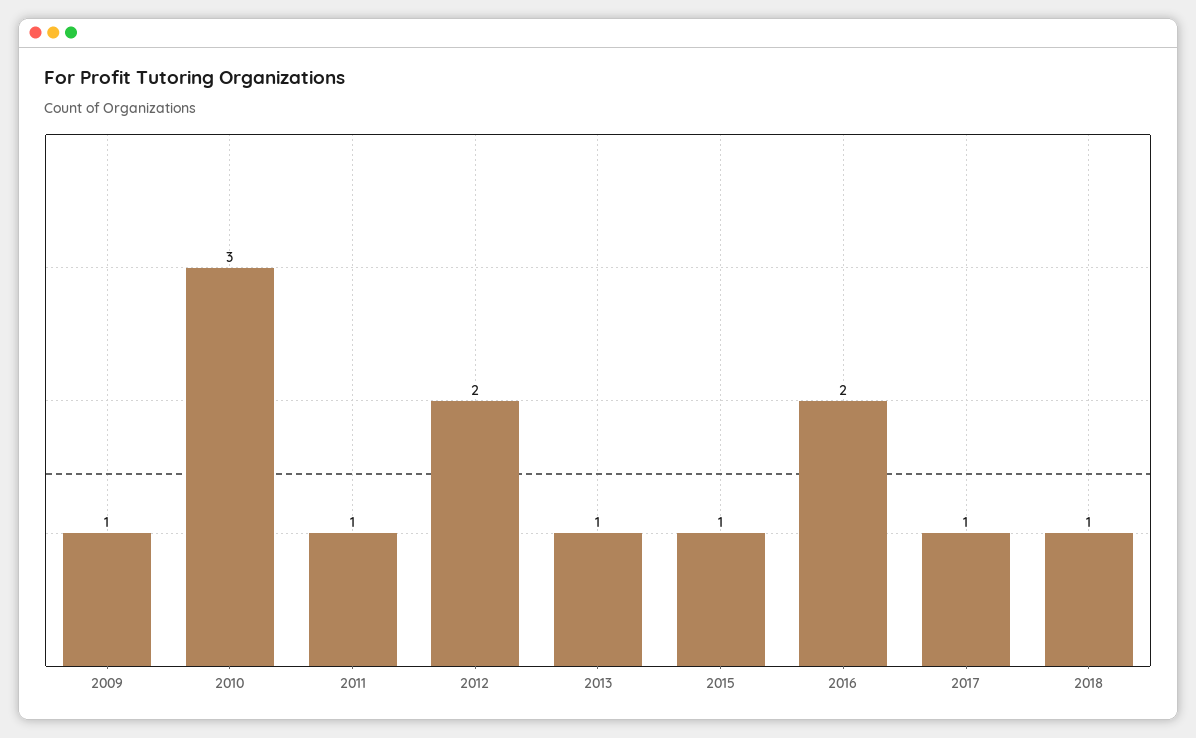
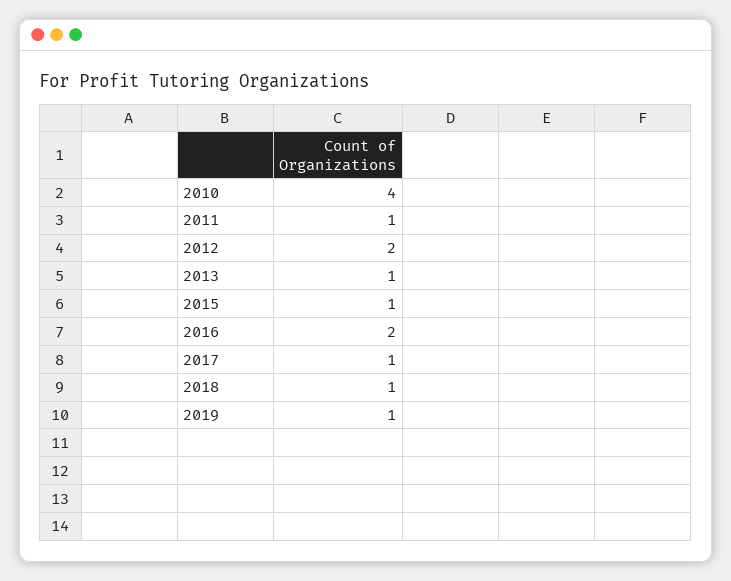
2009: 1 -> none
2010: 3 -> 4
2019: none -> 1

